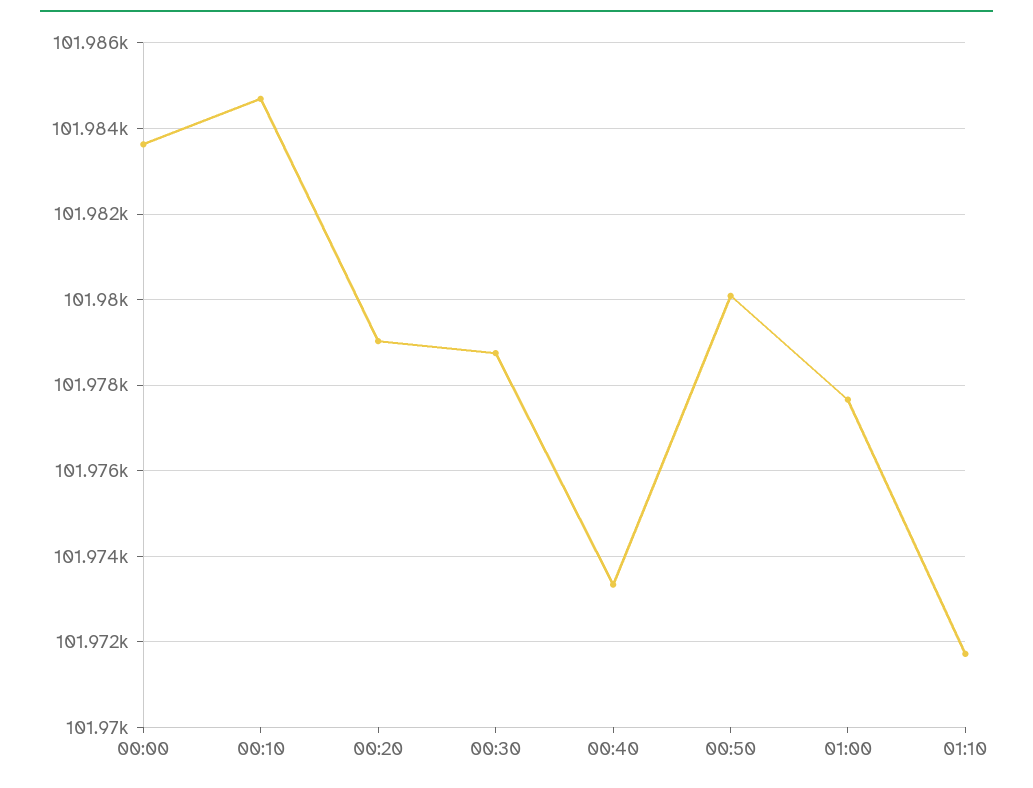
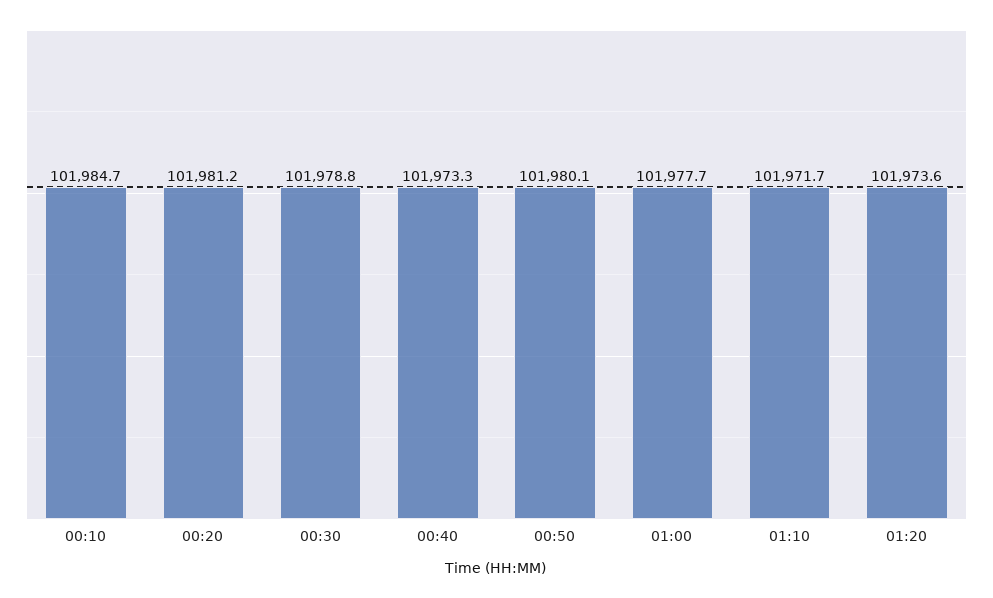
00:00: 101983.6 -> none
00:20: 101979 -> 101981.2
01:20: none -> 101973.6

